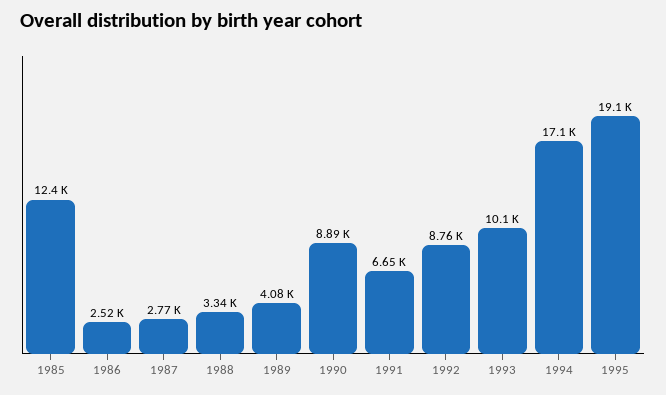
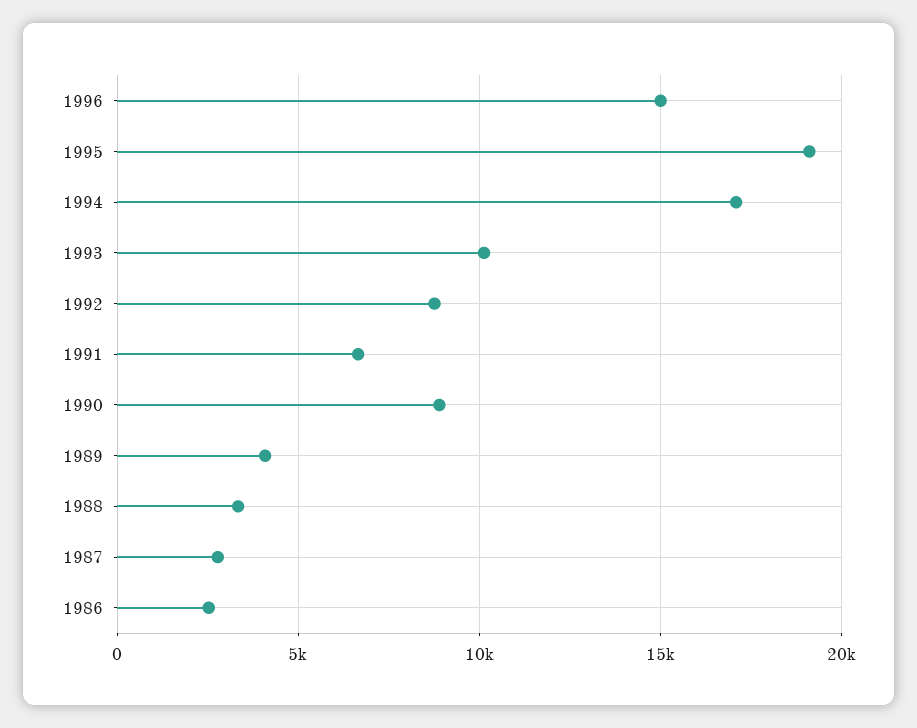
1985: 12400 -> none
1996: none -> 15000

